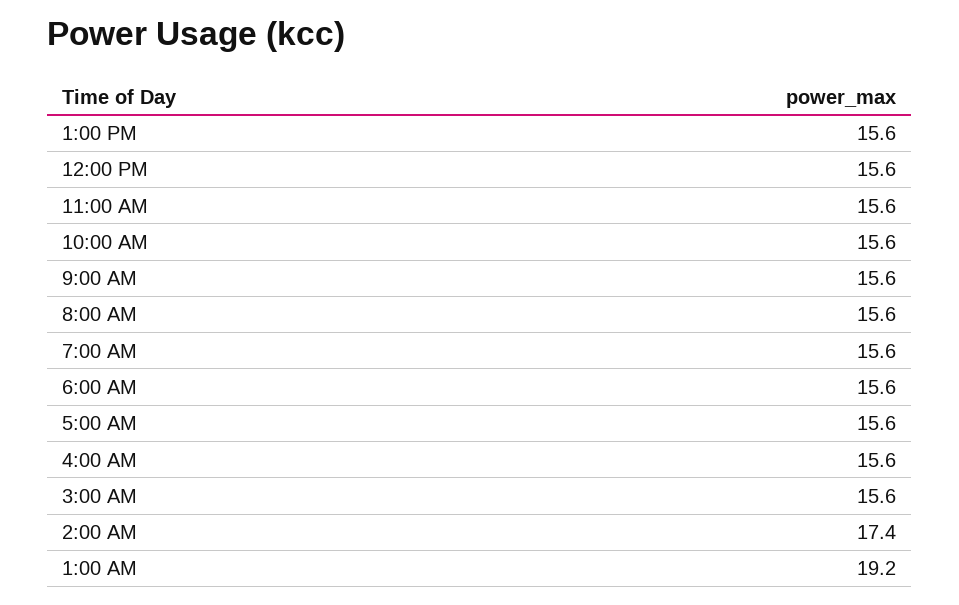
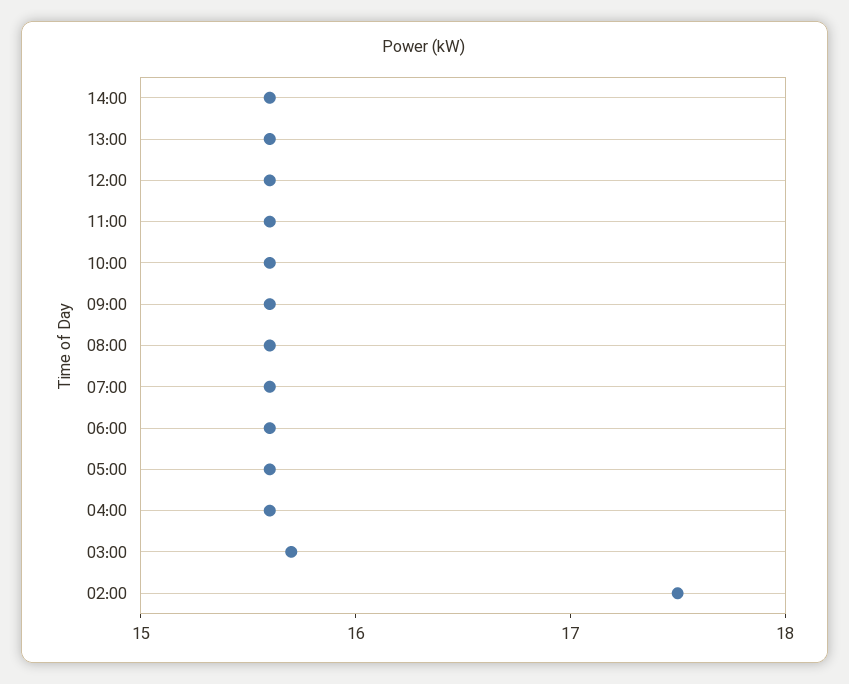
3:00 AM: 15.6 -> 15.7
2:00 AM: 17.4 -> 17.5
1:00 AM: 19.2 -> none
14:00: none -> 15.6

